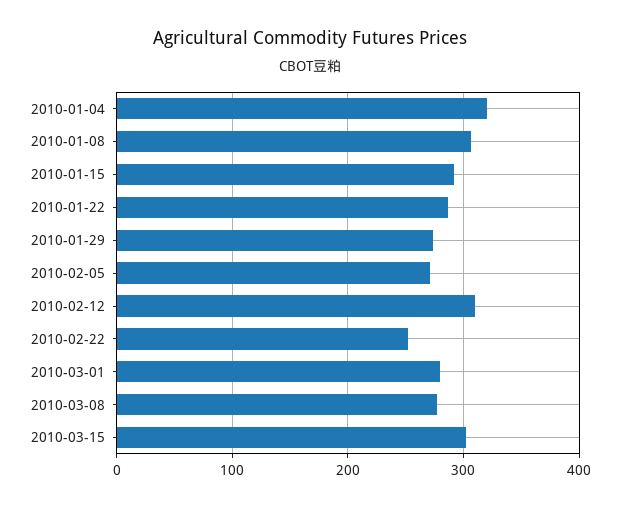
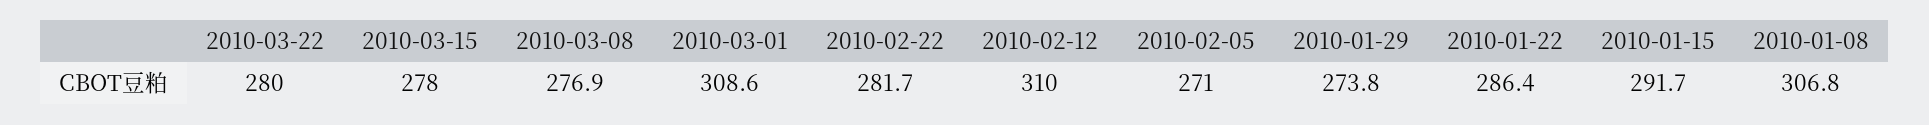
2010-01-04: 320 -> none
2010-02-22: 250 -> 281.7
2010-03-01: 280 -> 308.6
2010-03-15: 300 -> 278
2010-03-22: none -> 280

